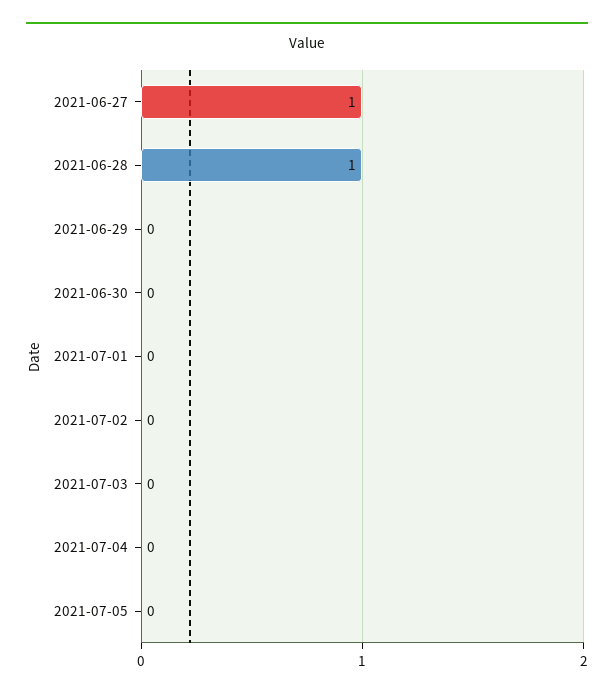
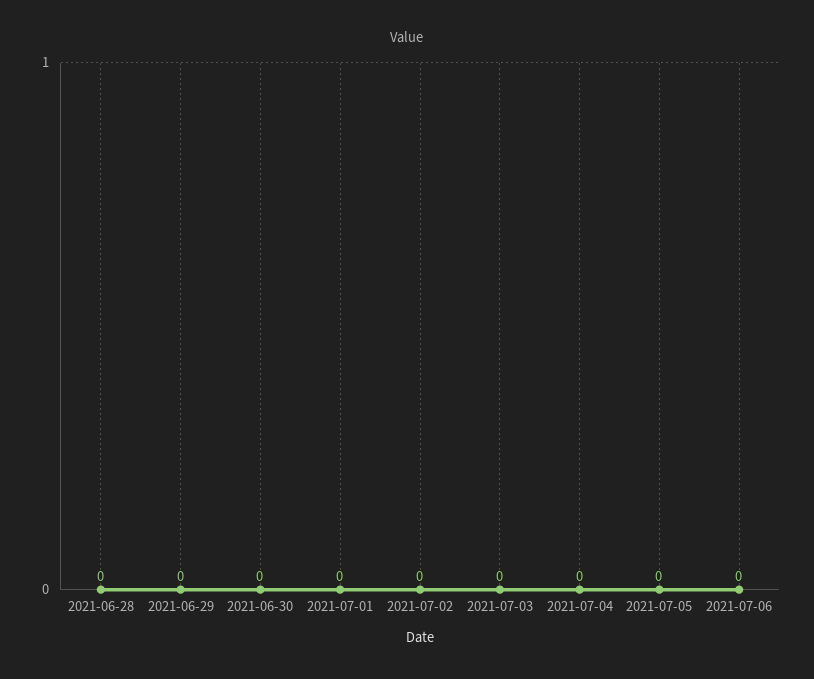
2021-06-27: 1 -> none
2021-06-28: 1 -> 0
2021-07-06: none -> 0

